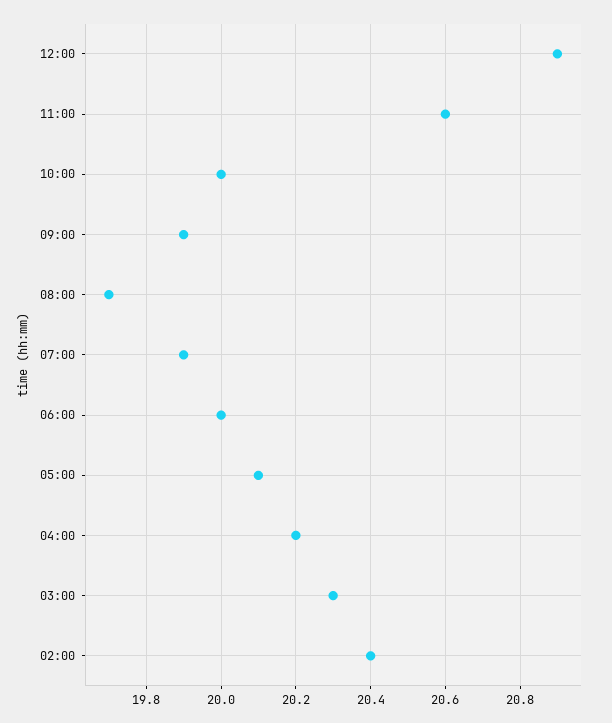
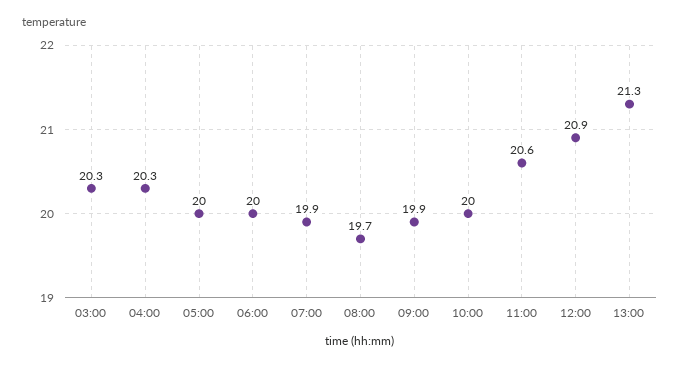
05:00: 20.1 -> 20
04:00: 20.2 -> 20.3
02:00: 20.4 -> none
13:00: none -> 21.3

